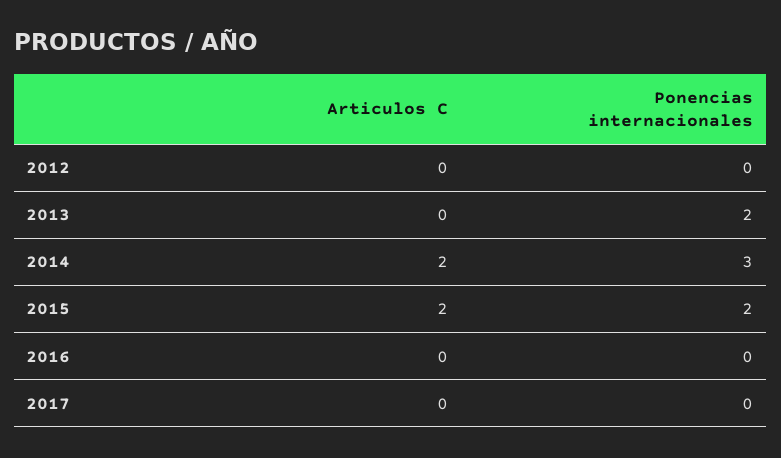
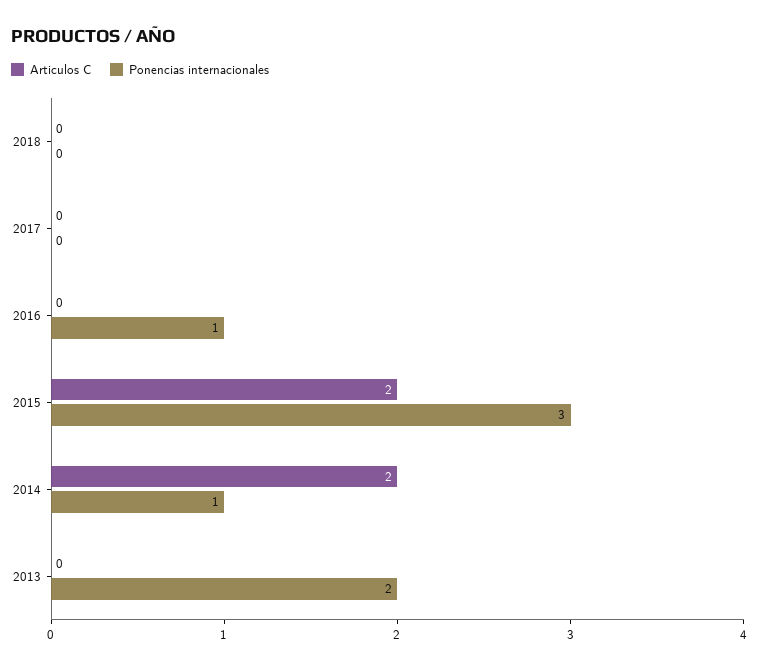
Articulos C, 2012: 0 -> none
Ponencias internacionales, 2012: 0 -> none
Ponencias internacionales, 2014: 3 -> 1
Ponencias internacionales, 2015: 2 -> 3
Ponencias internacionales, 2016: 0 -> 1
Articulos C, 2018: none -> 0
Ponencias internacionales, 2018: none -> 0

